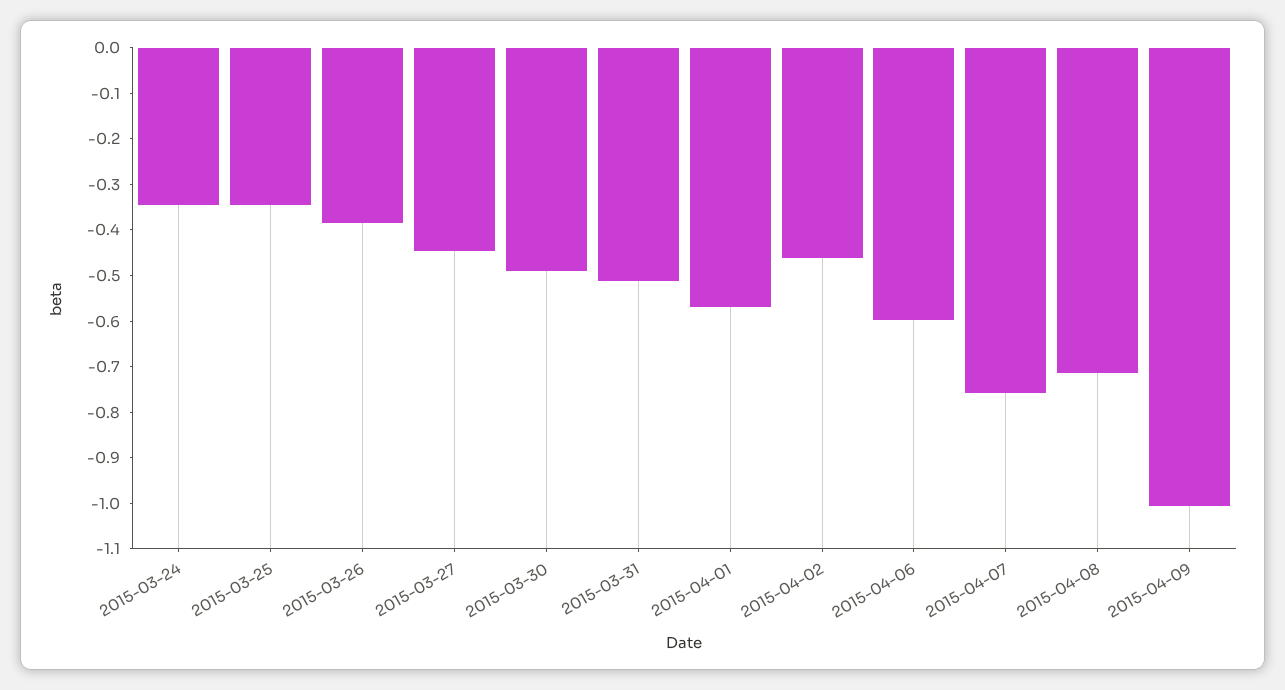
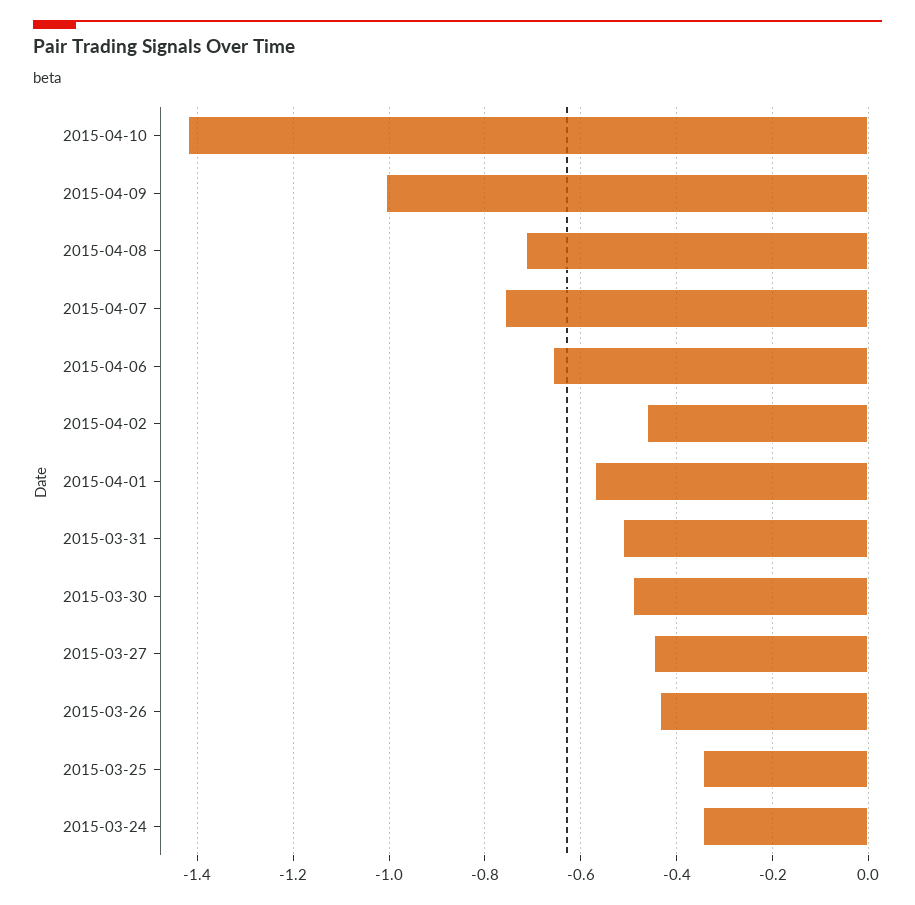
2015-03-26: -0.38 -> -0.44
2015-04-06: -0.6 -> -0.66
2015-04-10: none -> -1.42

